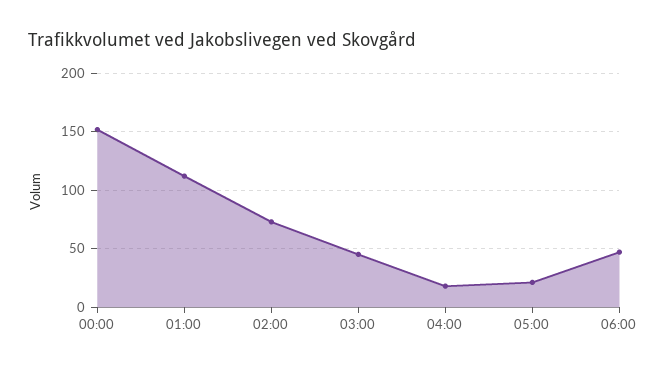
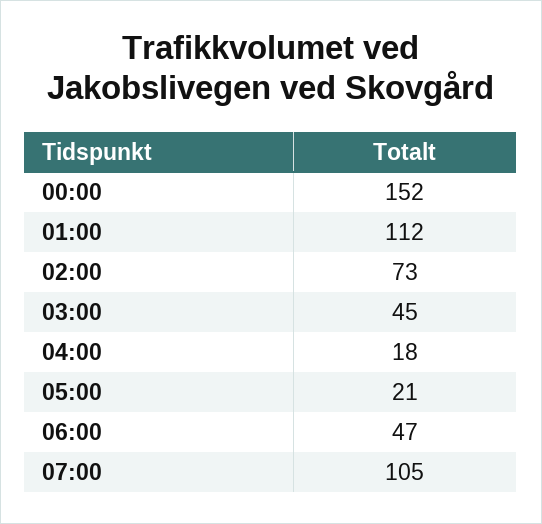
07:00: none -> 105

